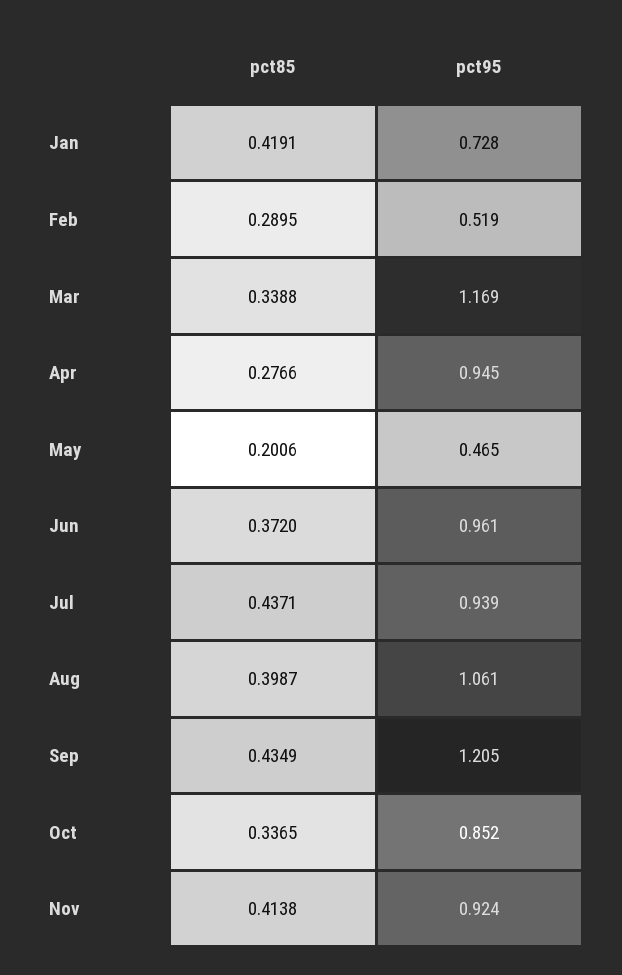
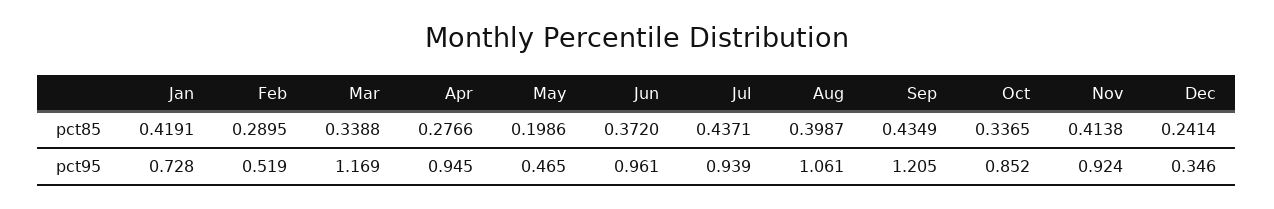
pct85, May: 0.2006 -> 0.1986
pct85, Dec: none -> 0.2414
pct95, Dec: none -> 0.346

